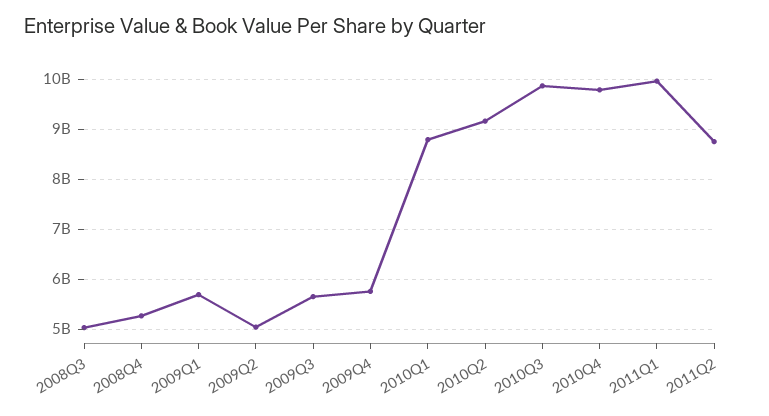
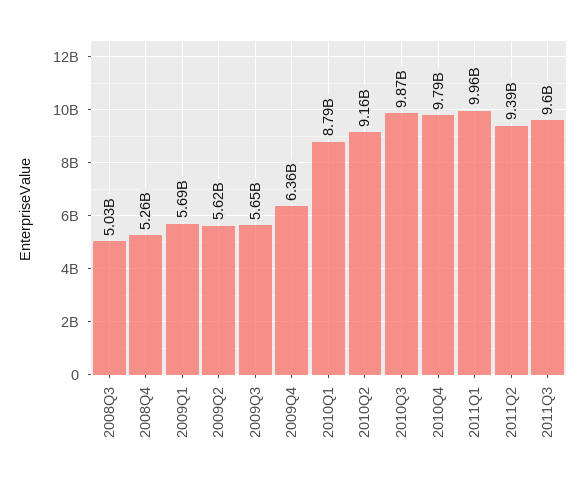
2009Q2: 5000000000 -> 5620000000
2009Q4: 5800000000 -> 6360000000
2011Q2: 8800000000 -> 9390000000
2011Q3: none -> 9600000000

